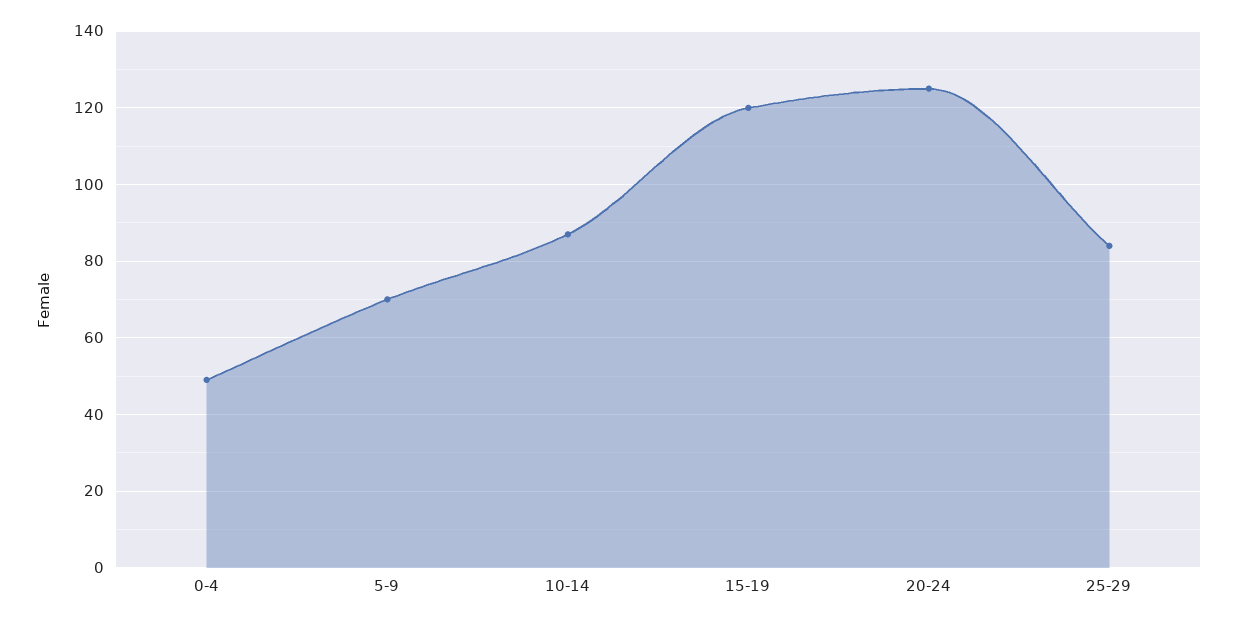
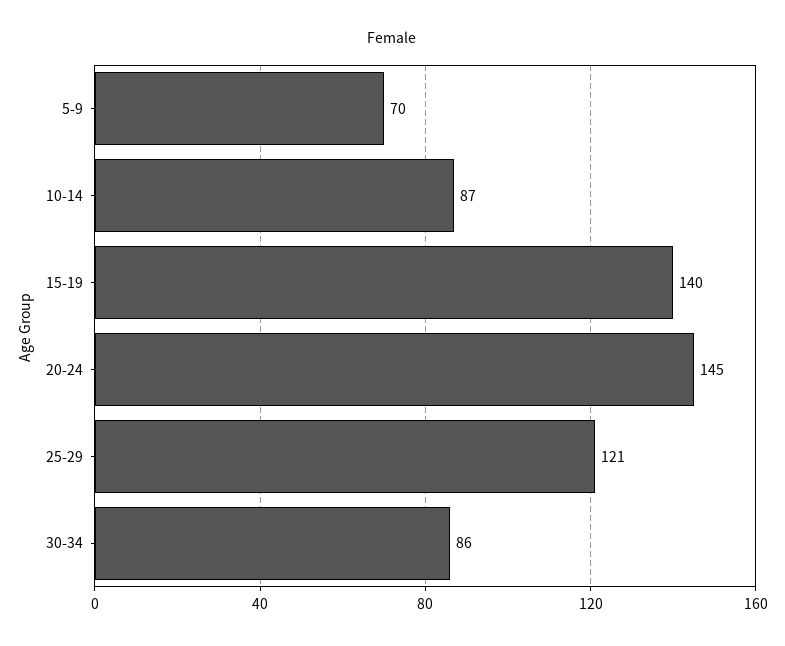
0-4: 50 -> none
15-19: 120 -> 140
20-24: 125 -> 145
25-29: 85 -> 121
30-34: none -> 86

